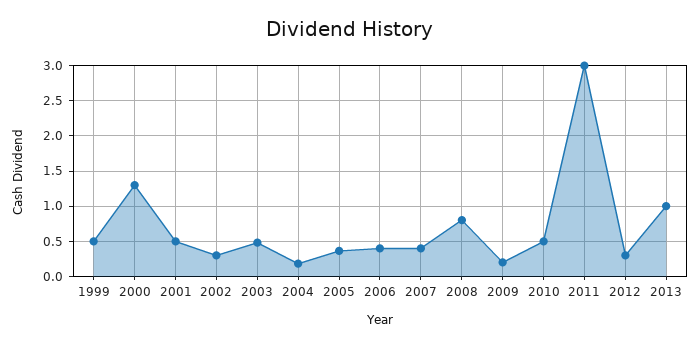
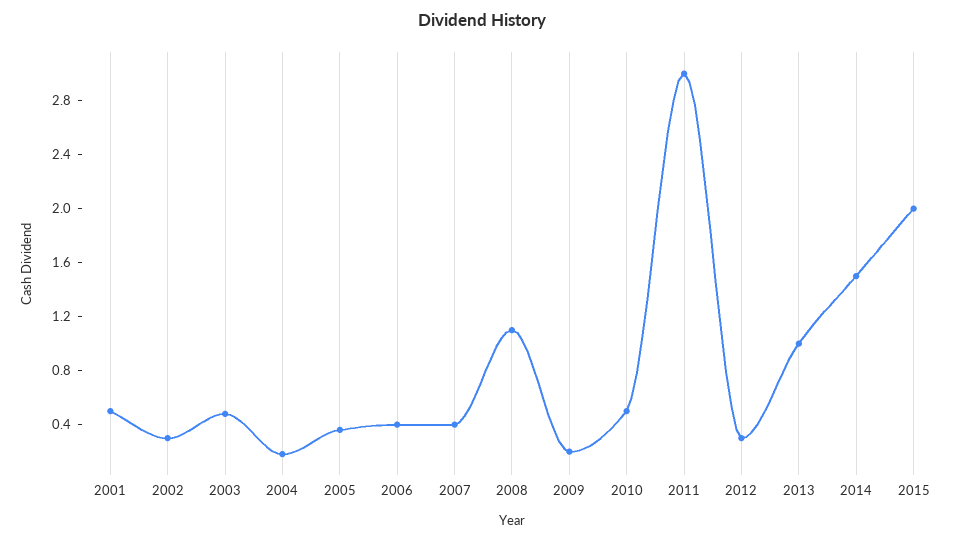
1999: 0.5 -> none
2000: 1.3 -> none
2008: 0.8 -> 1.1
2014: none -> 1.5
2015: none -> 2

